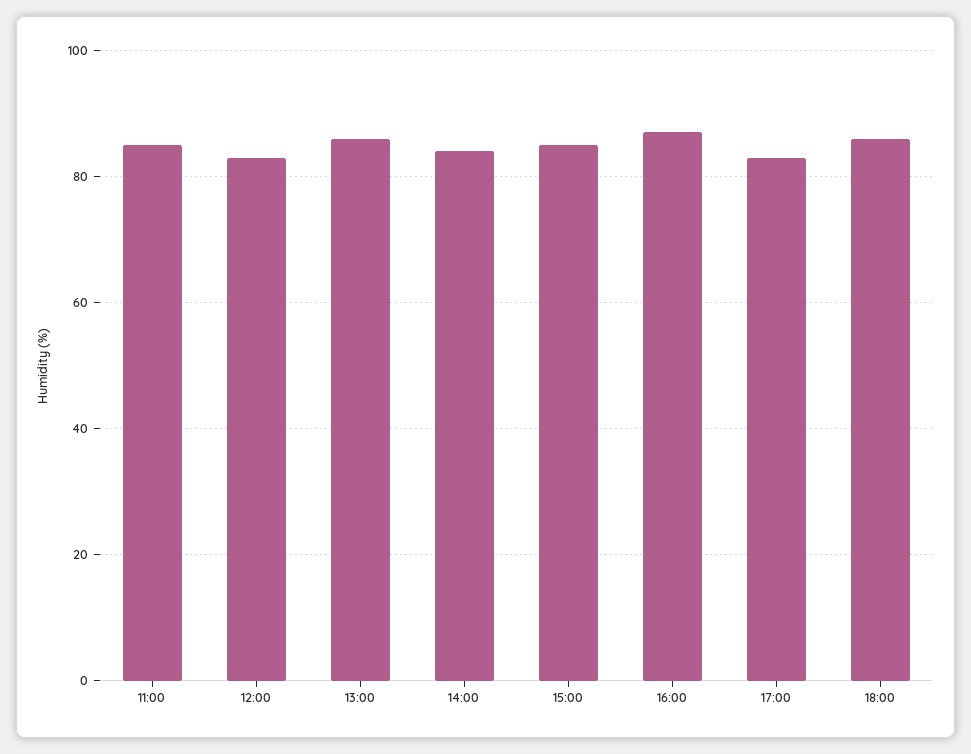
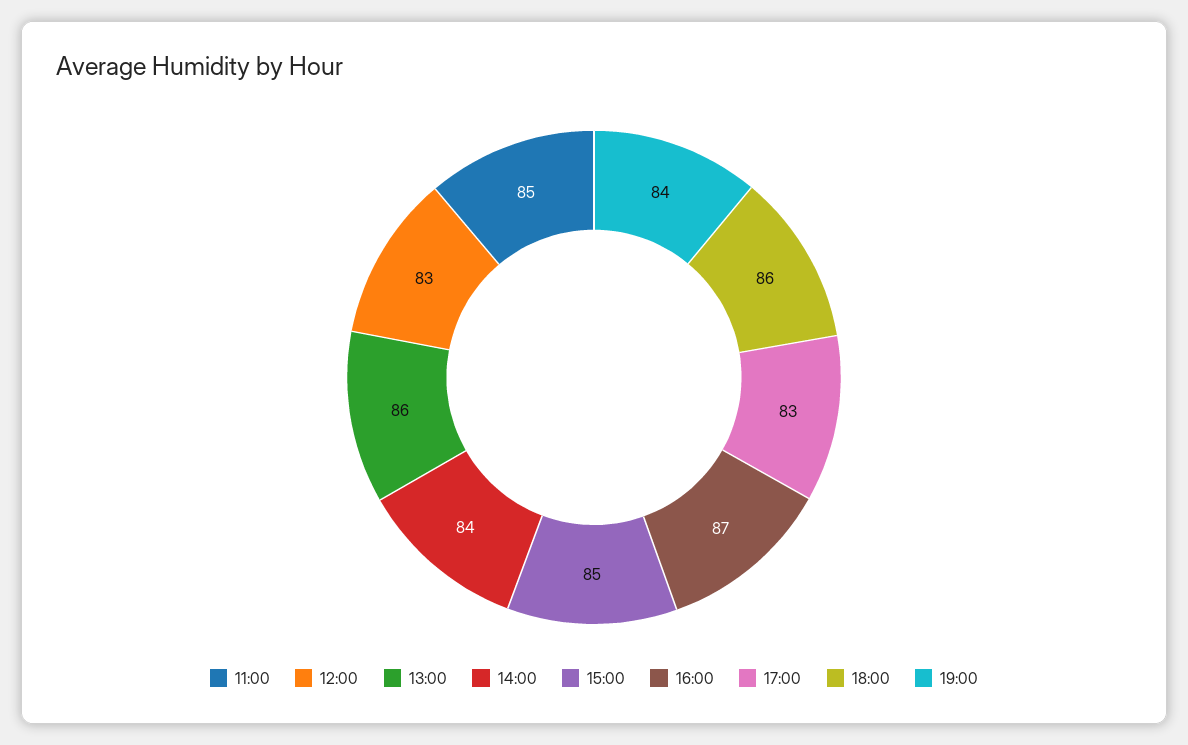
19:00: none -> 84

